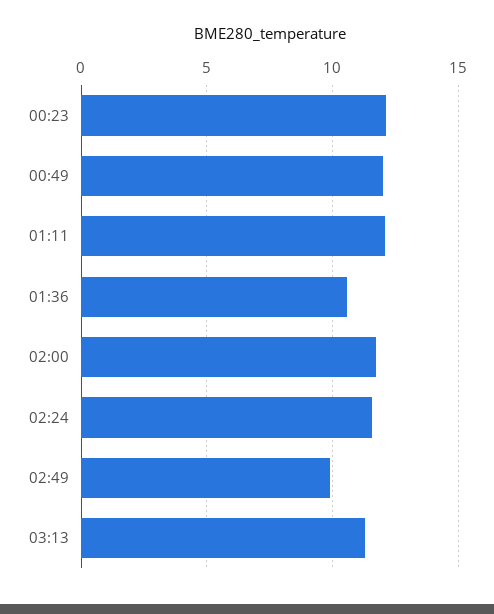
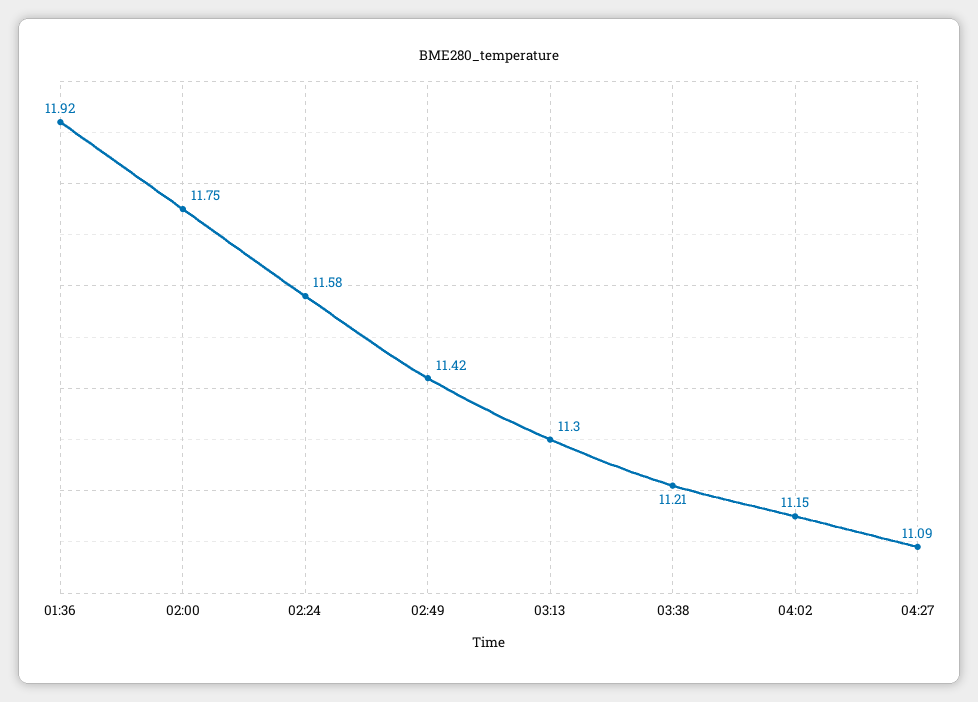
00:23: 12 -> none
00:49: 12 -> none
01:11: 12 -> none
01:36: 10.5 -> 11.92
02:49: 10 -> 11.42
03:38: none -> 11.21
04:02: none -> 11.15
04:27: none -> 11.09

